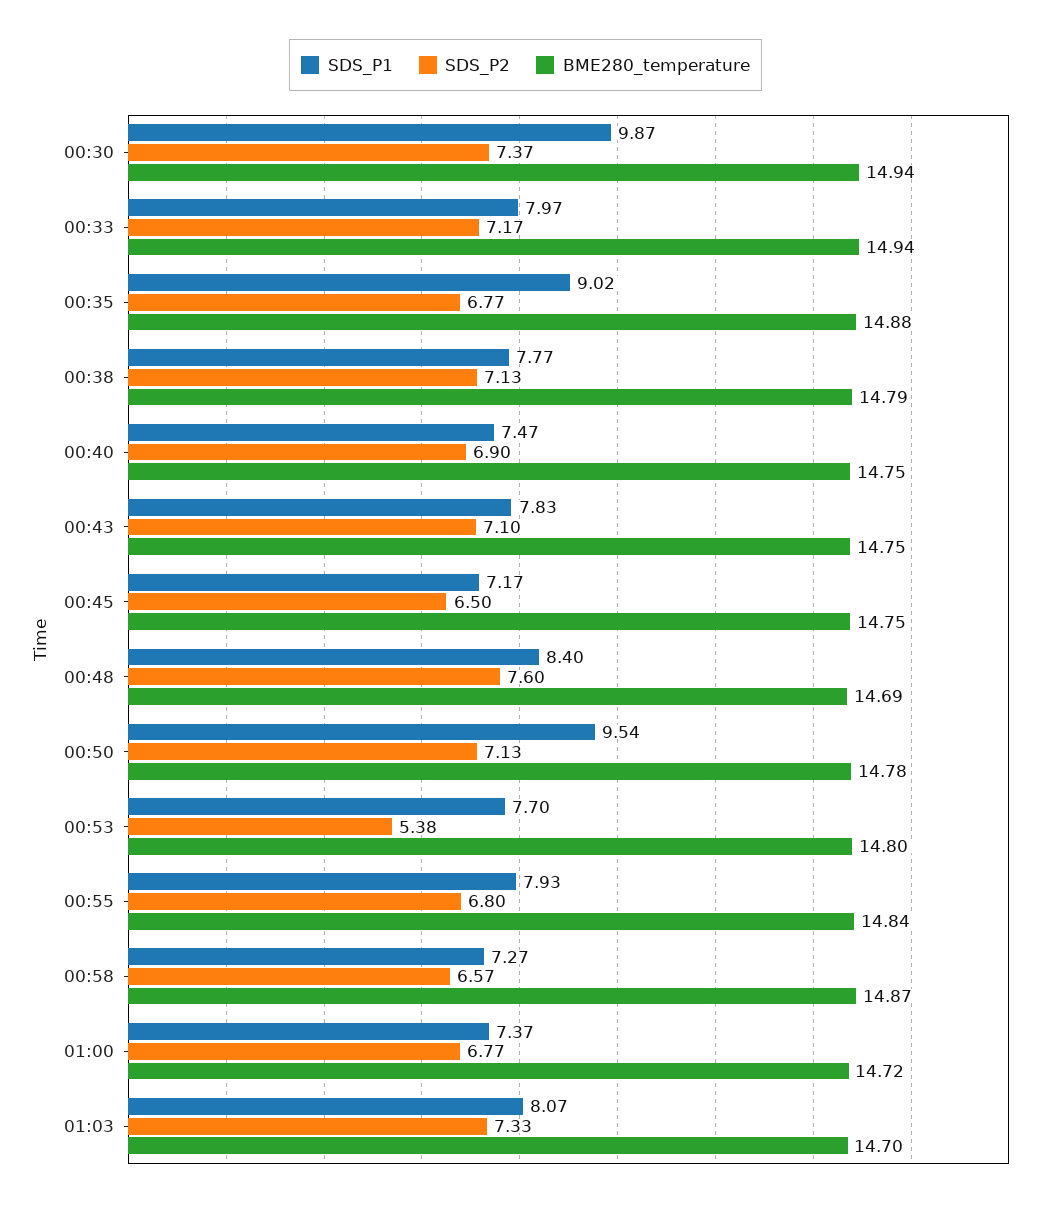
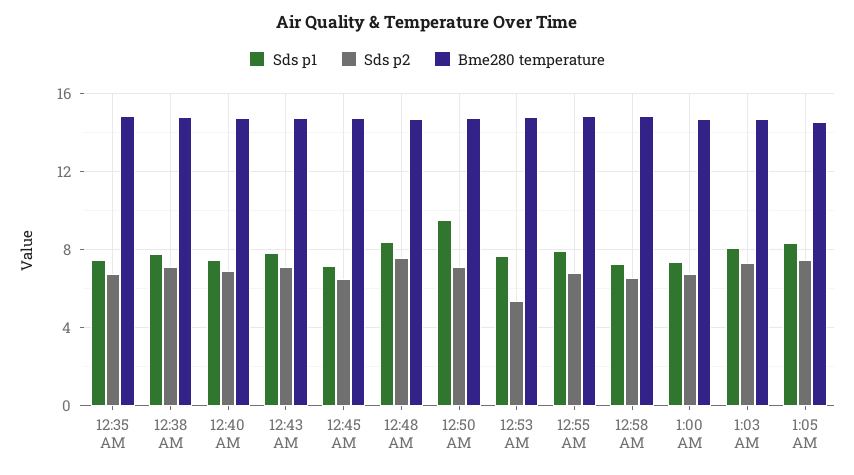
SDS_P1, 00:30: 9.87 -> none
SDS_P2, 00:30: 7.37 -> none
BME280_temperature, 00:30: 14.94 -> none
SDS_P1, 00:33: 7.97 -> none
SDS_P2, 00:33: 7.17 -> none
BME280_temperature, 00:33: 14.94 -> none
SDS_P1, 00:35: 9.02 -> 7.5
SDS_P1, 1:05 AM: none -> 8.5
SDS_P2, 1:05 AM: none -> 7.5
BME280_temperature, 1:05 AM: none -> 14.5

